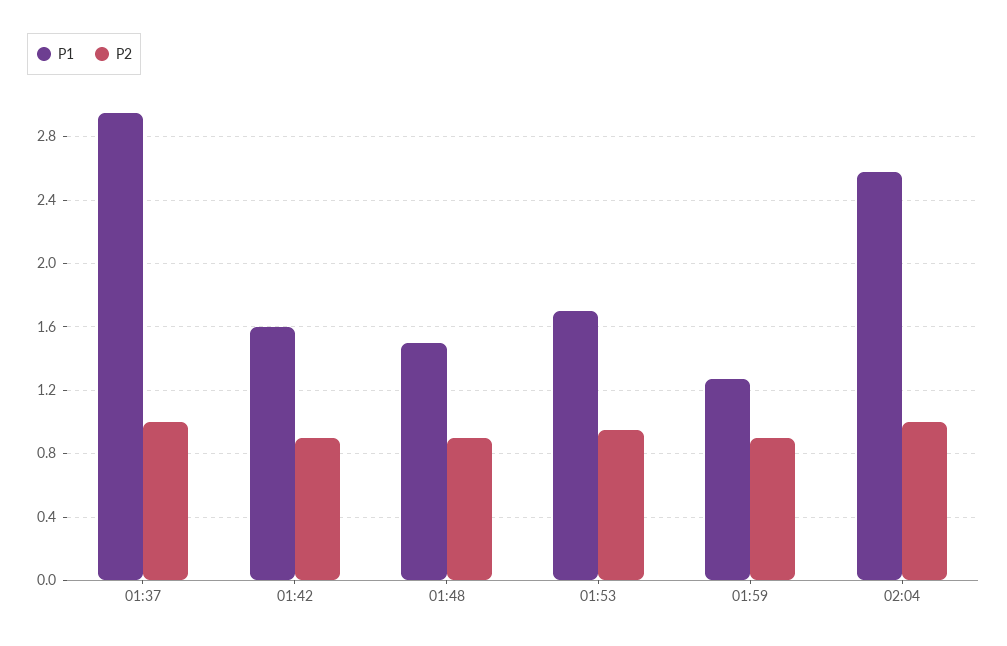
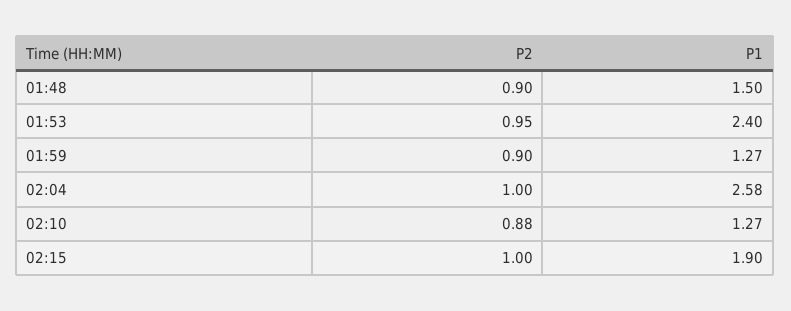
P1, 01:37: 2.95 -> none
P2, 01:37: 1 -> none
P1, 01:42: 1.6 -> none
P2, 01:42: 0.9 -> none
P1, 01:53: 1.7 -> 2.4
P2, 02:10: none -> 0.88
P1, 02:10: none -> 1.27
P2, 02:15: none -> 1
P1, 02:15: none -> 1.9

